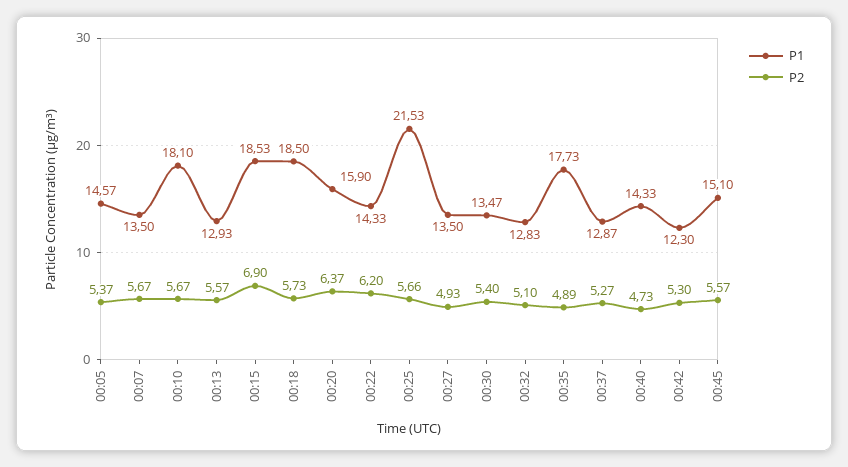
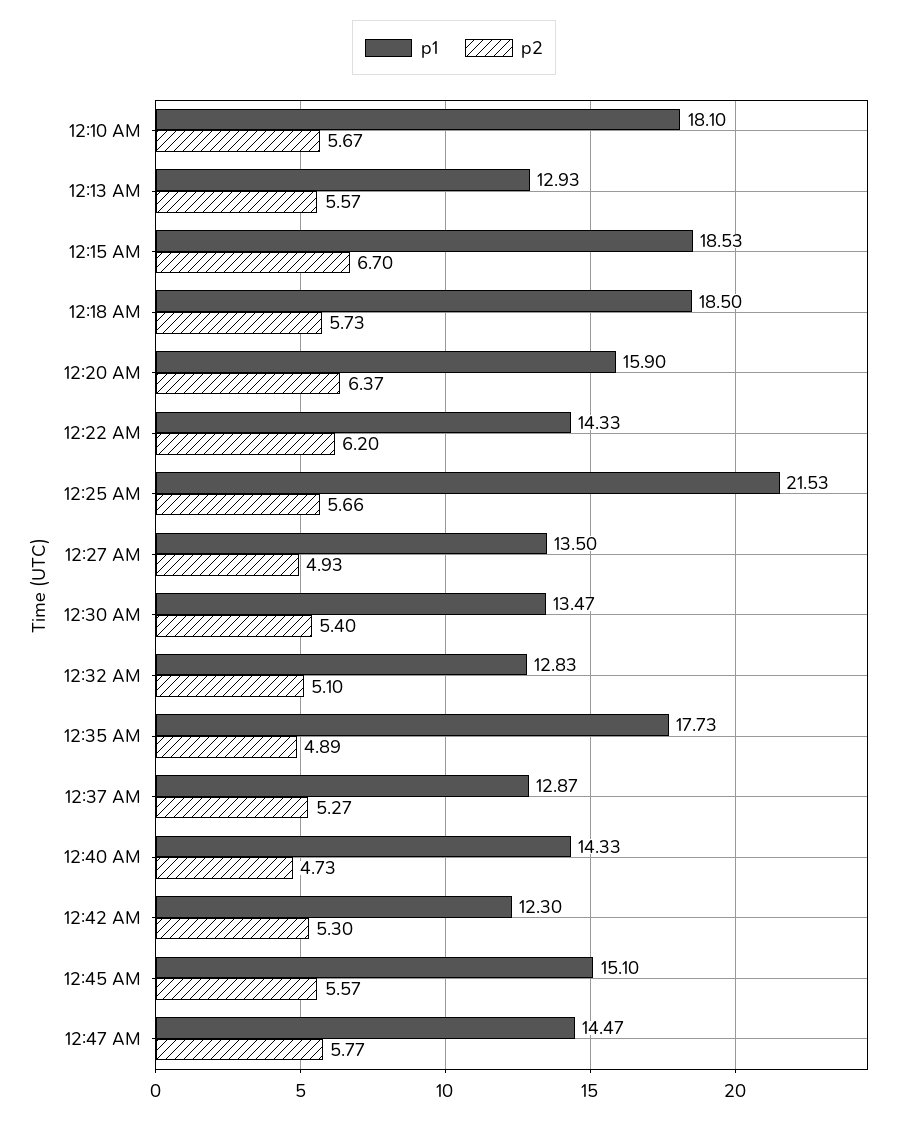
P1, 00:05: 14.57 -> none
P2, 00:05: 5.37 -> none
P1, 00:07: 13.5 -> none
P2, 00:07: 5.67 -> none
P2, 00:15: 6.9 -> 6.7
P1, 12:47 AM: none -> 14.47
P2, 12:47 AM: none -> 5.77

